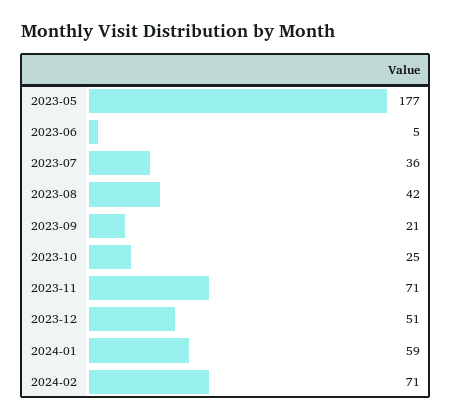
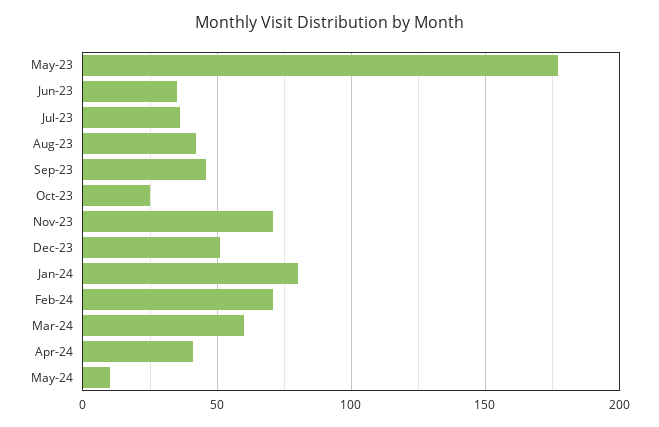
2023-06: 5 -> 35
2023-09: 21 -> 45
2024-01: 59 -> 80
Mar-24: none -> 60
Apr-24: none -> 40
May-24: none -> 10

